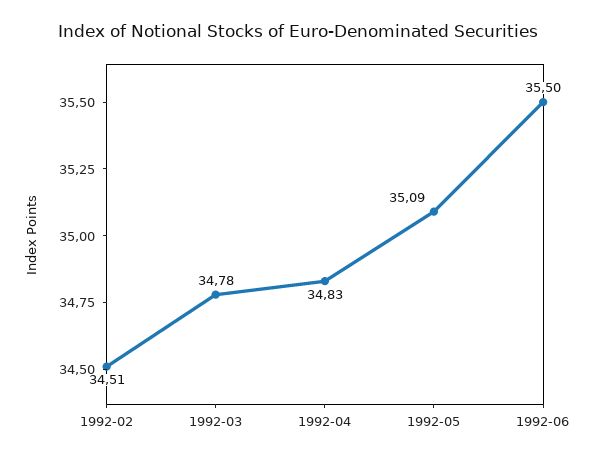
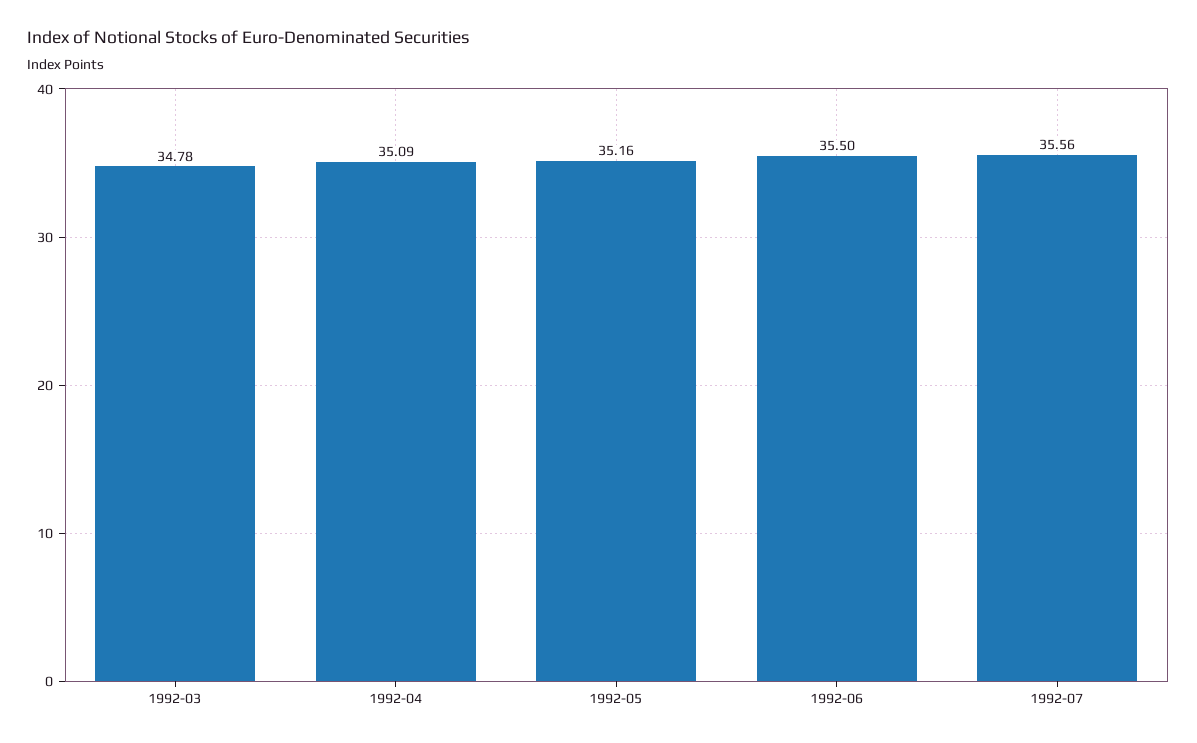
1992-02: 34.51 -> none
1992-04: 34.83 -> 35.09
1992-05: 35.09 -> 35.16
1992-07: none -> 35.56

